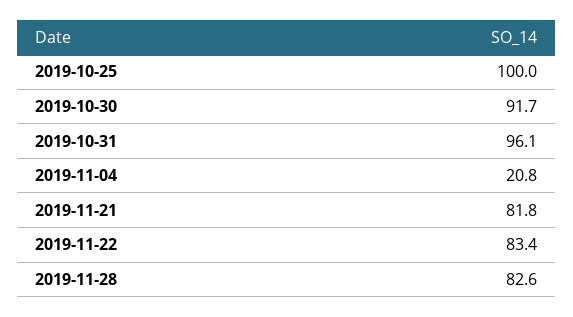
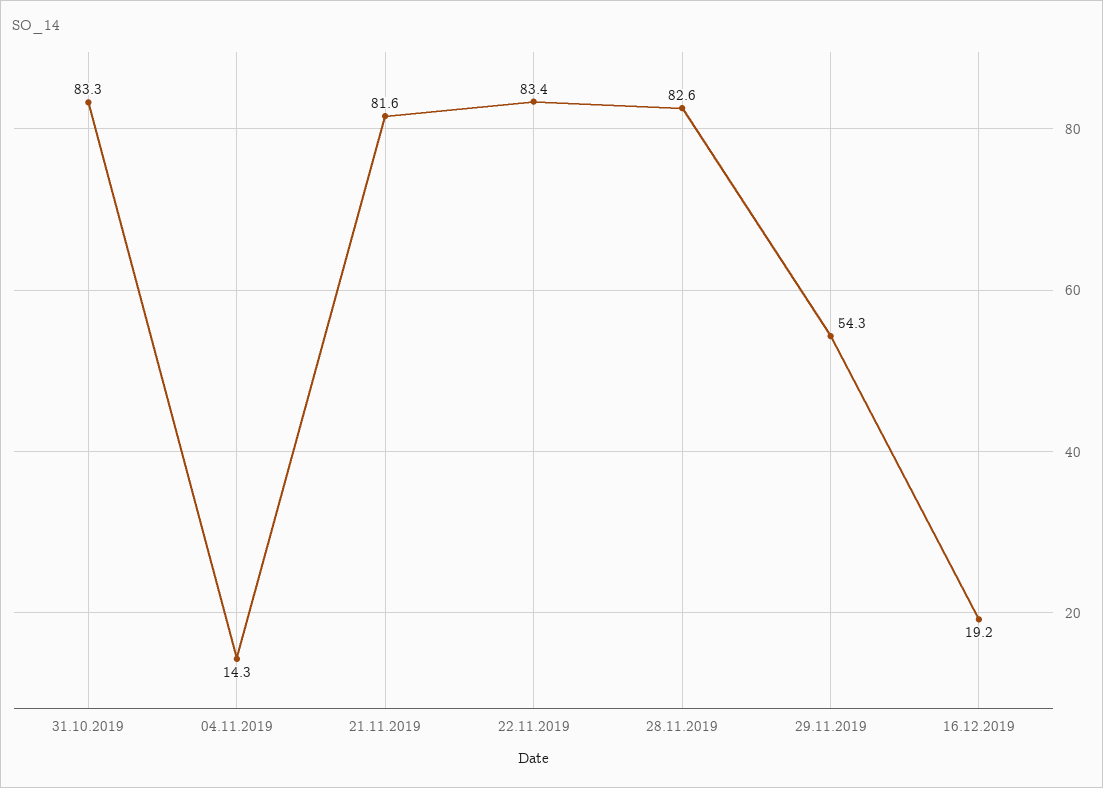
2019-10-25: 100 -> none
2019-10-30: 91.7 -> none
2019-10-31: 96.1 -> 83.3
2019-11-04: 20.8 -> 14.3
2019-11-21: 81.8 -> 81.6
29.11.2019: none -> 54.3
16.12.2019: none -> 19.2

